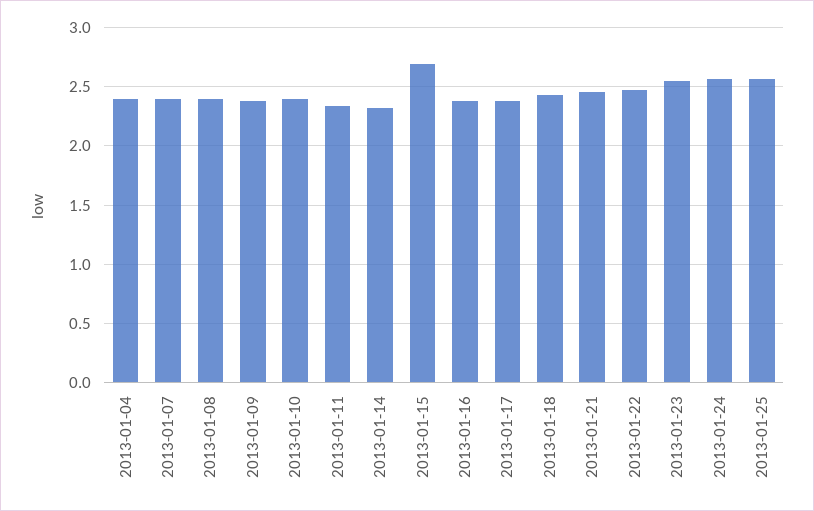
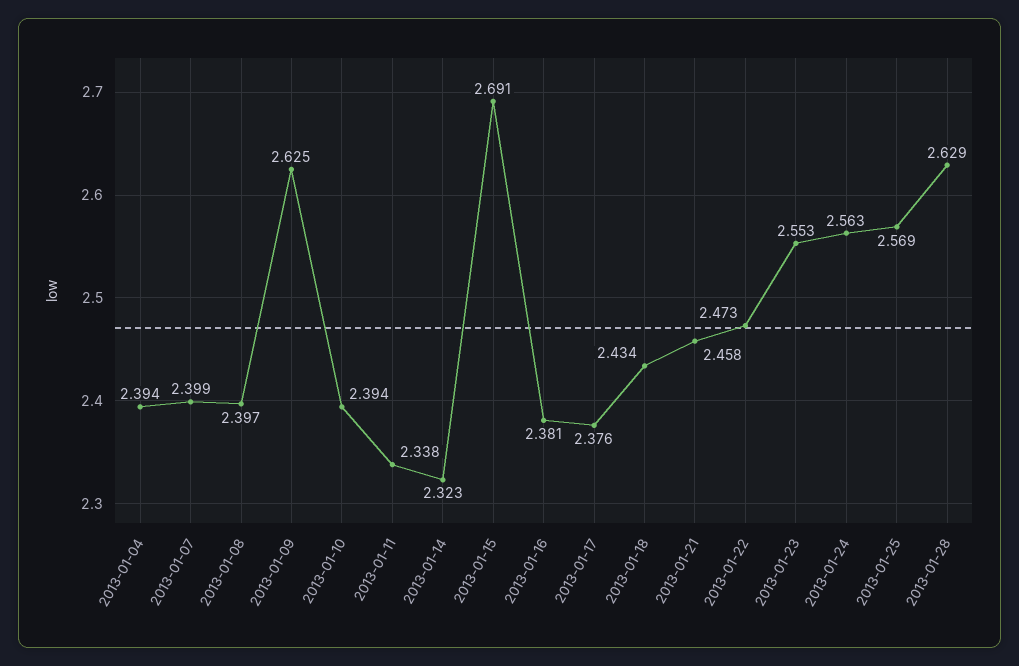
2013-01-09: 2.4 -> 2.625
2013-01-28: none -> 2.629

